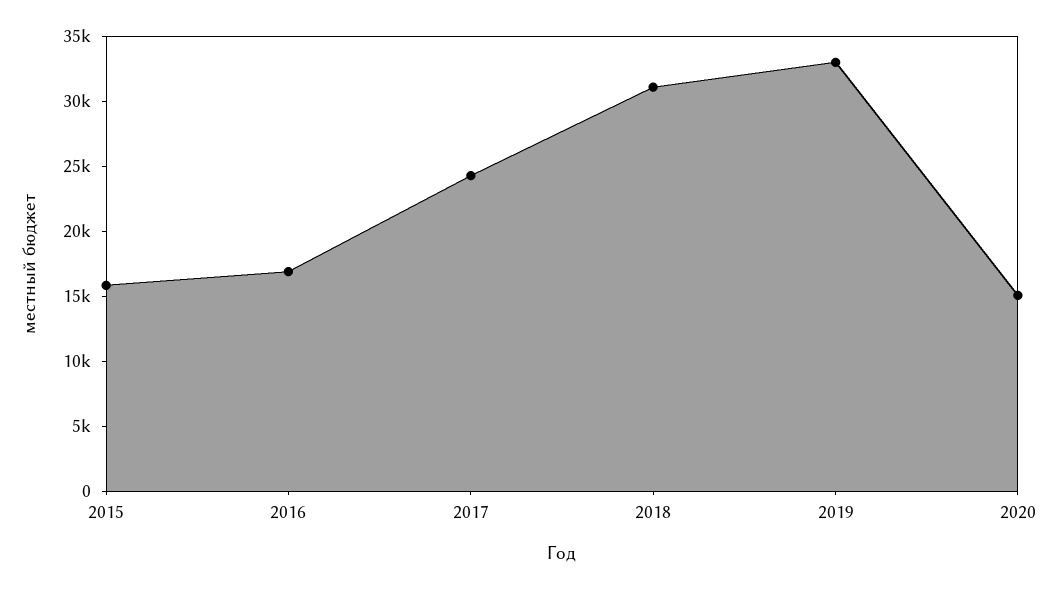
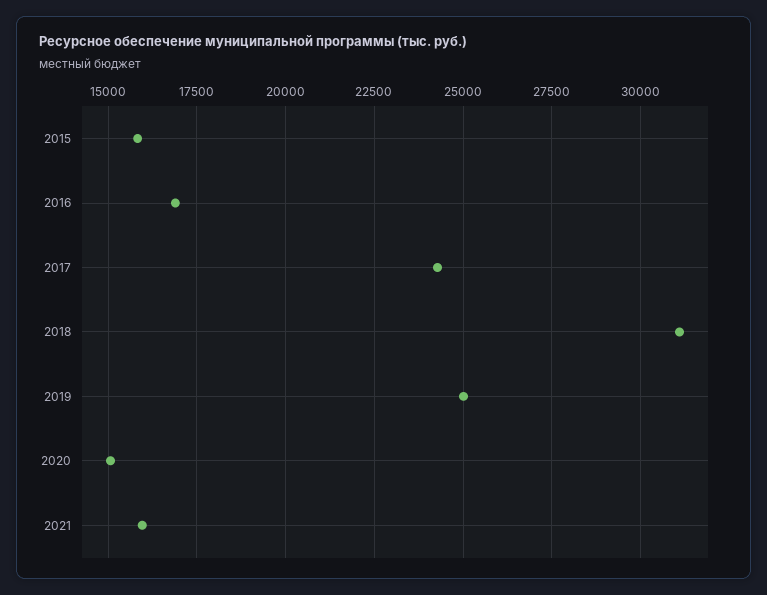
2019: 33000 -> 25000
2021: none -> 16000

